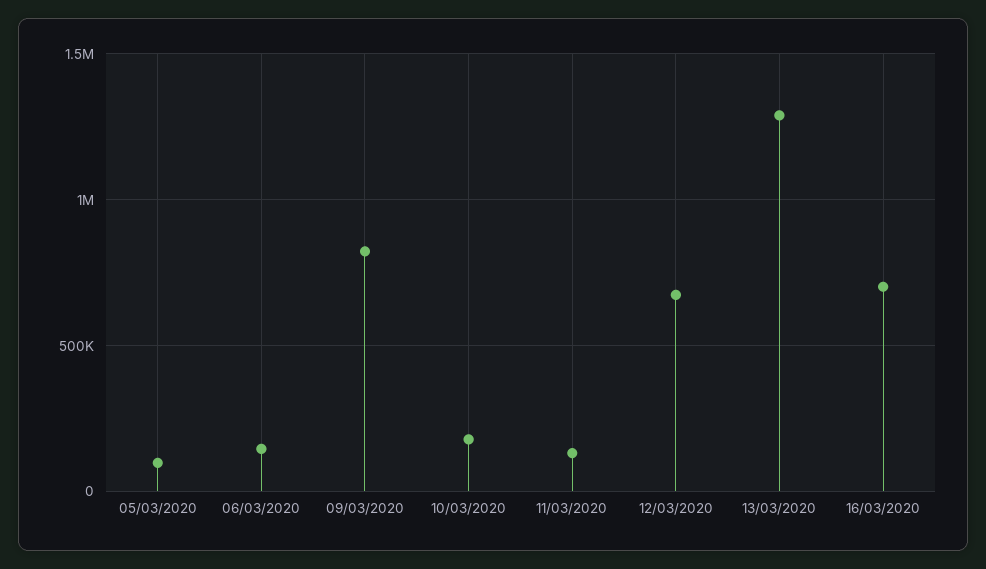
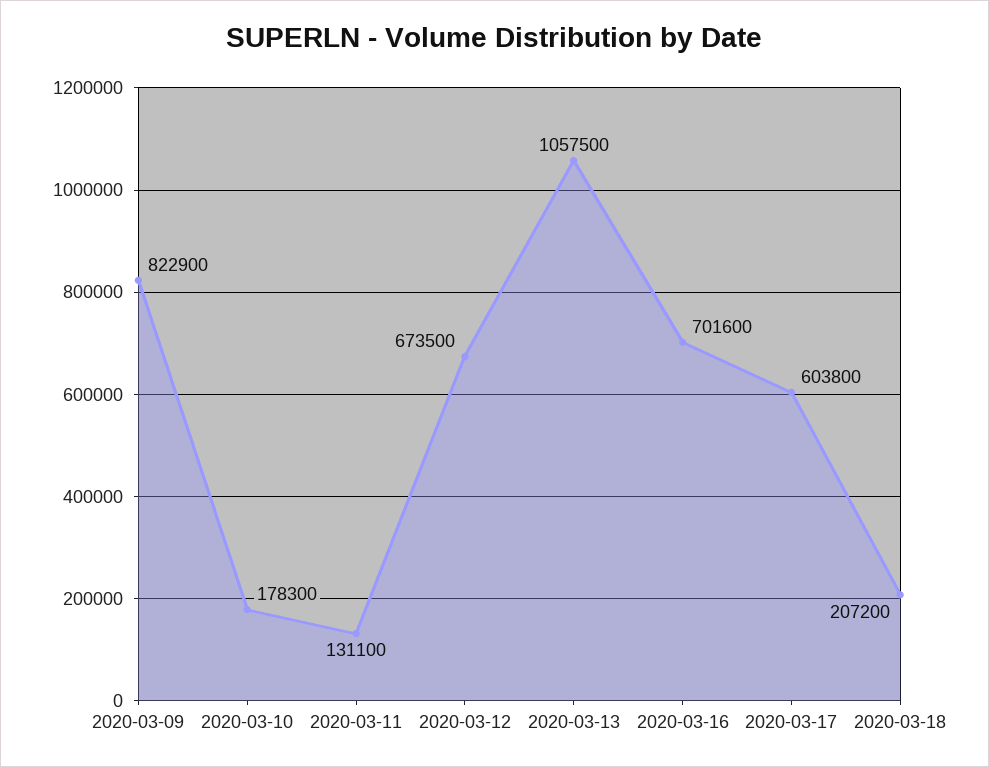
05/03/2020: 100000 -> none
06/03/2020: 150000 -> none
13/03/2020: 1300000 -> 1057500
2020-03-17: none -> 603800
2020-03-18: none -> 207200

